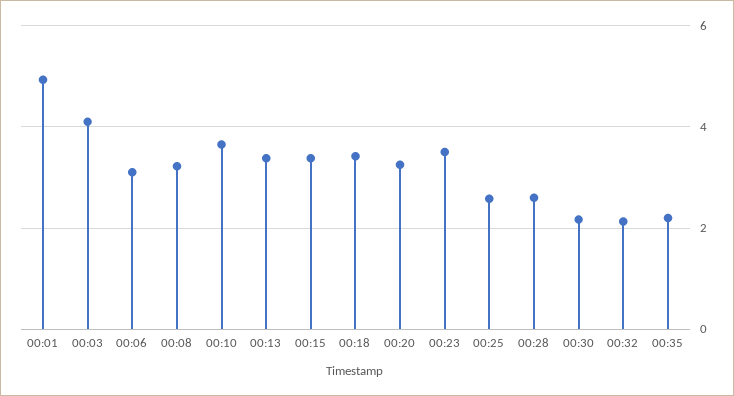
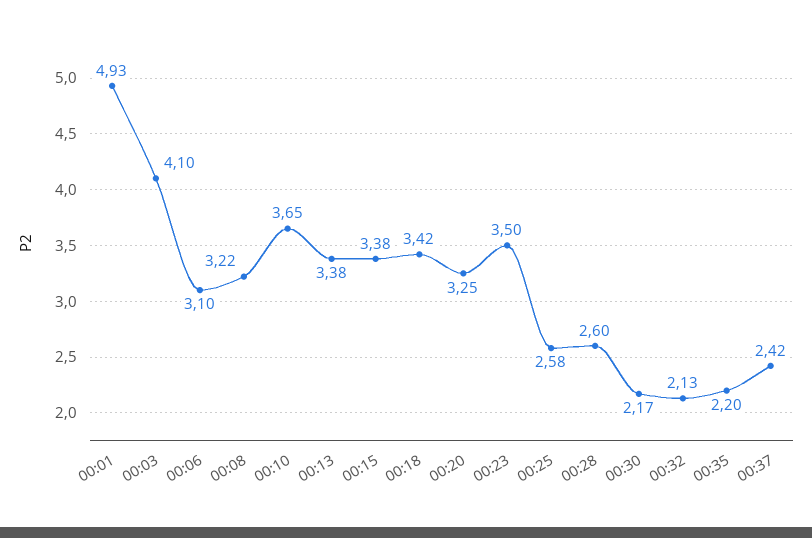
00:37: none -> 2.42

